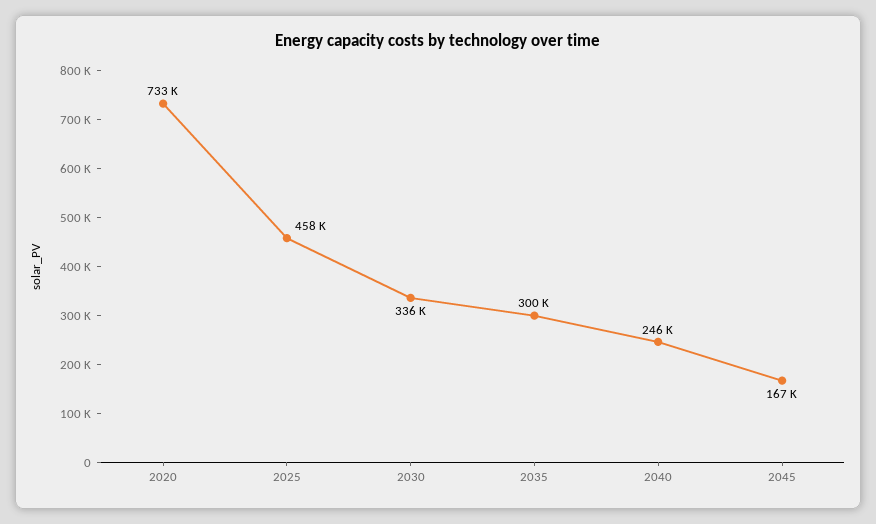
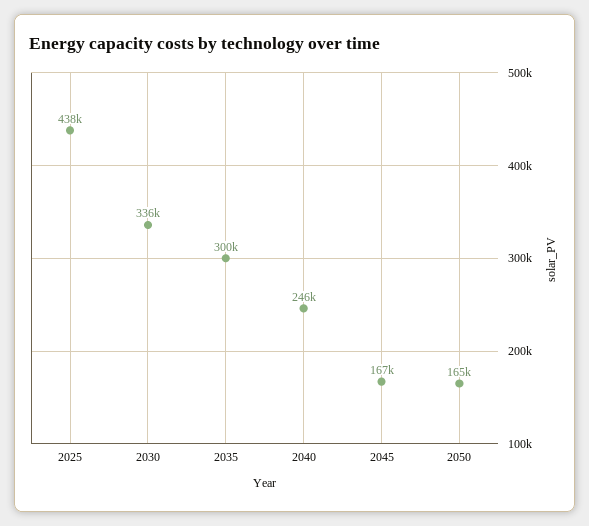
2020: 733000 -> none
2025: 458000 -> 438000
2050: none -> 165000

